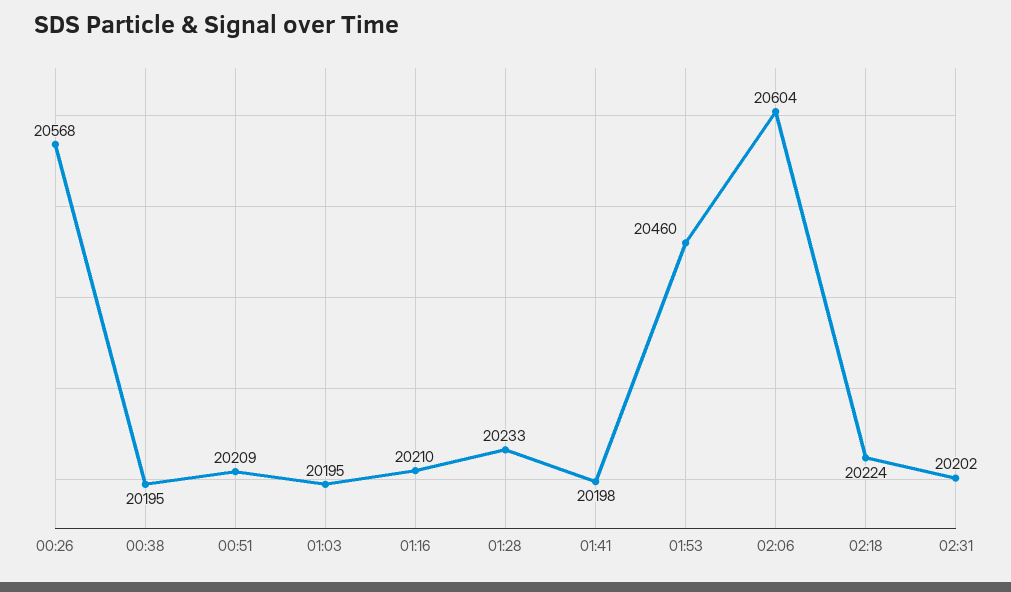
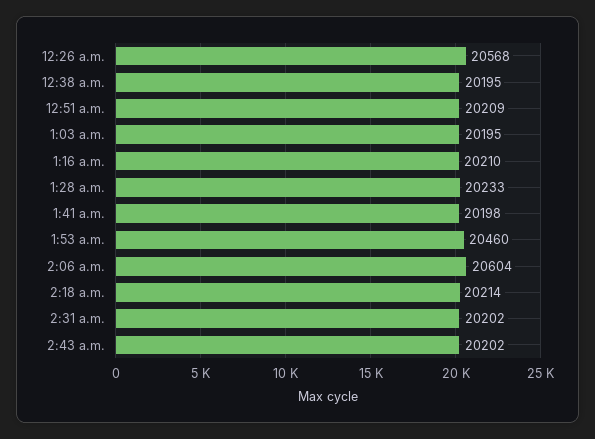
02:18: 20224 -> 20214
2:43 a.m.: none -> 20202

